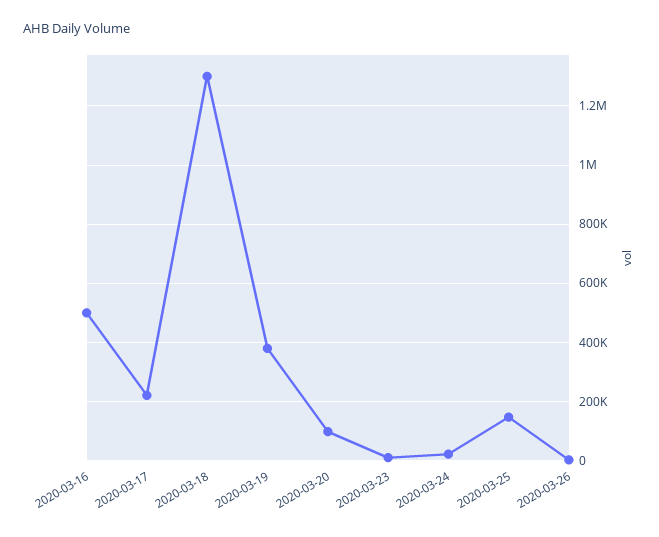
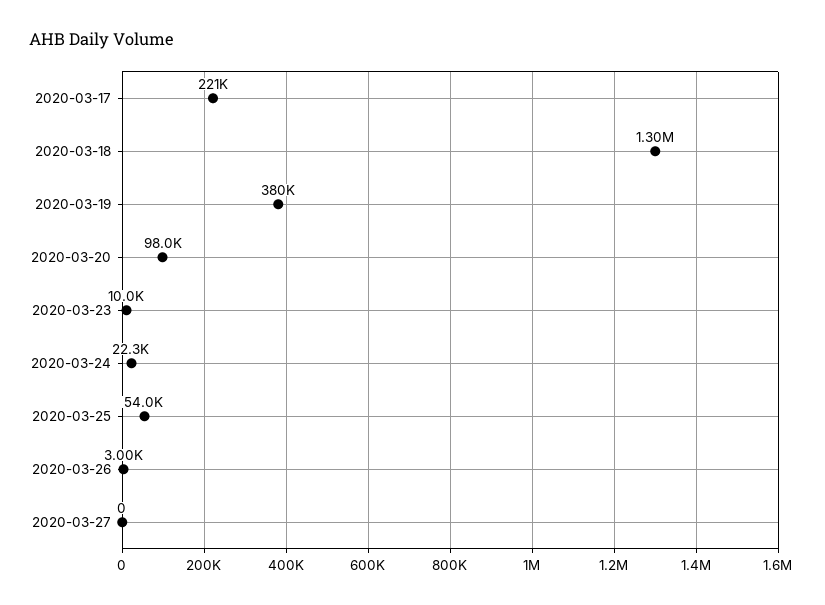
2020-03-16: 500000 -> none
2020-03-25: 150000 -> 54000
2020-03-27: none -> 0

